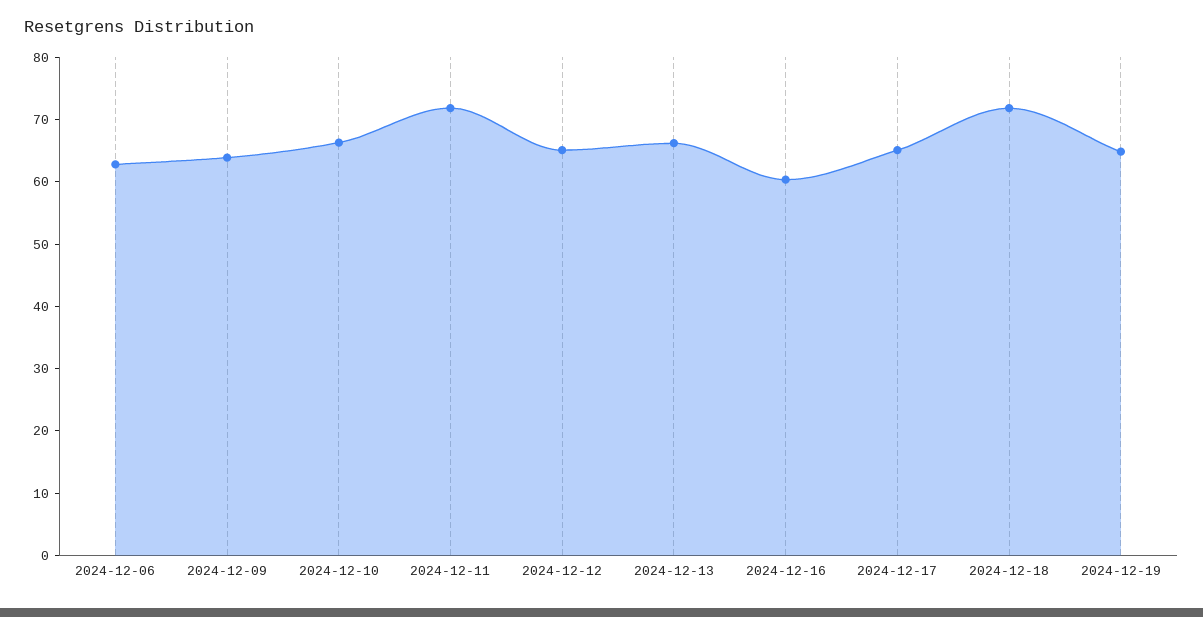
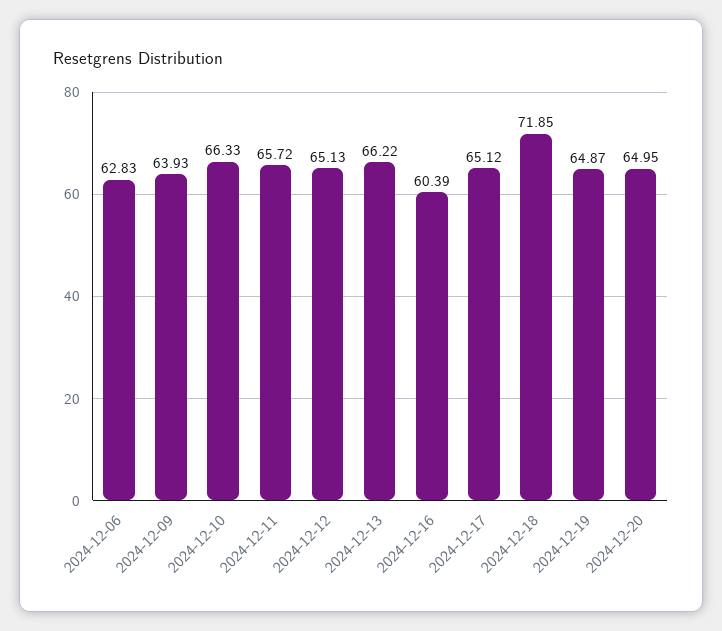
2024-12-11: 72 -> 65.72
2024-12-20: none -> 64.95

